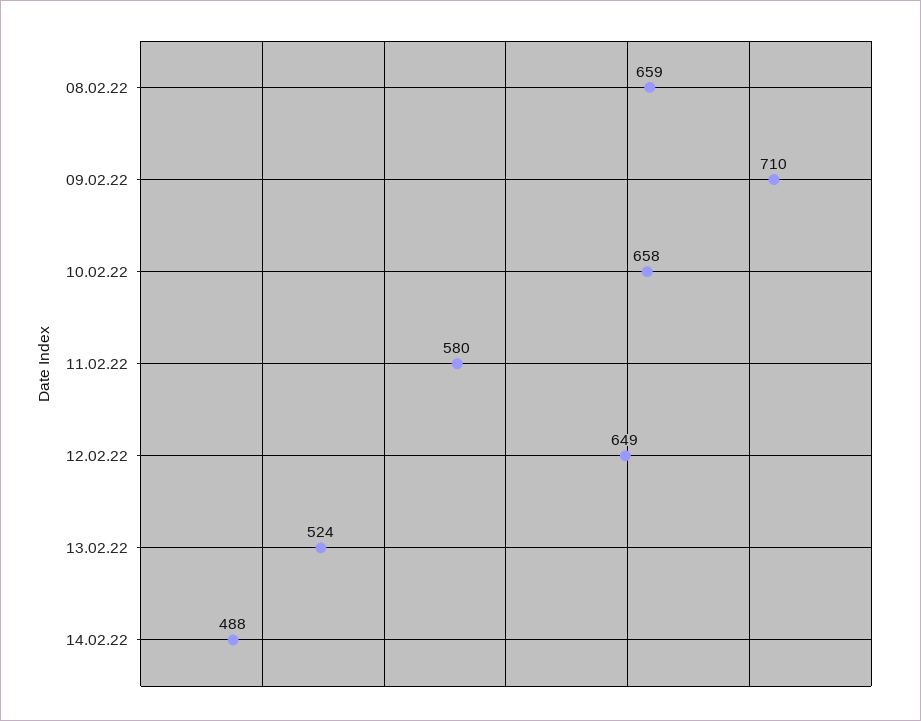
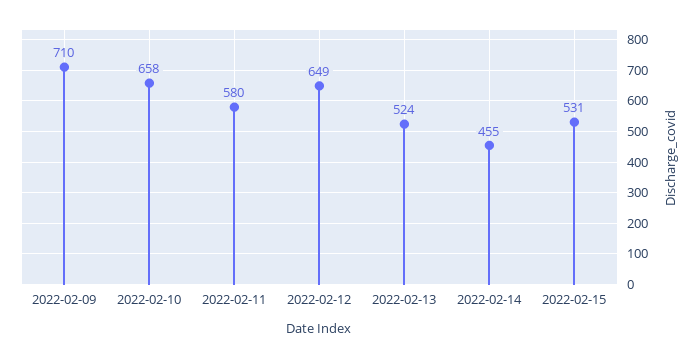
08.02.22: 659 -> none
14.02.22: 488 -> 455
2022-02-15: none -> 531

